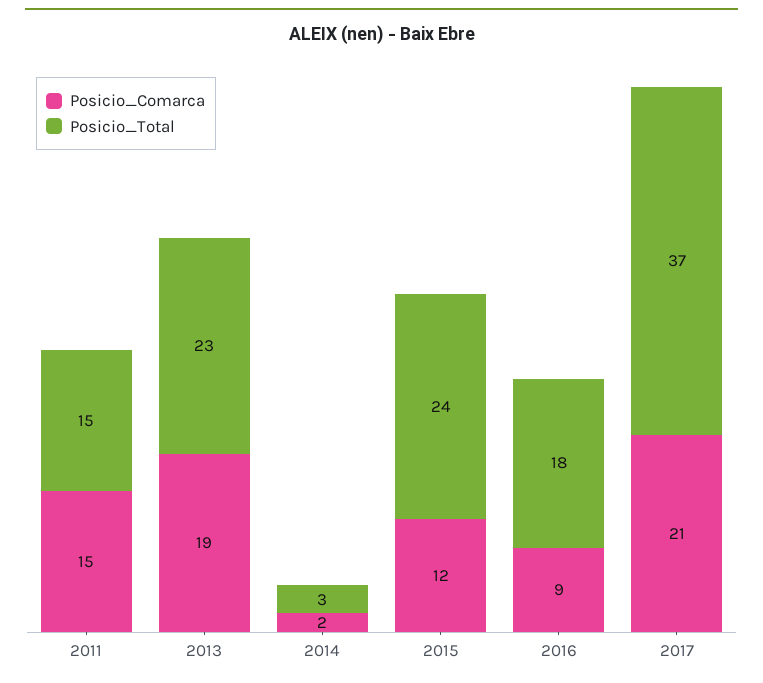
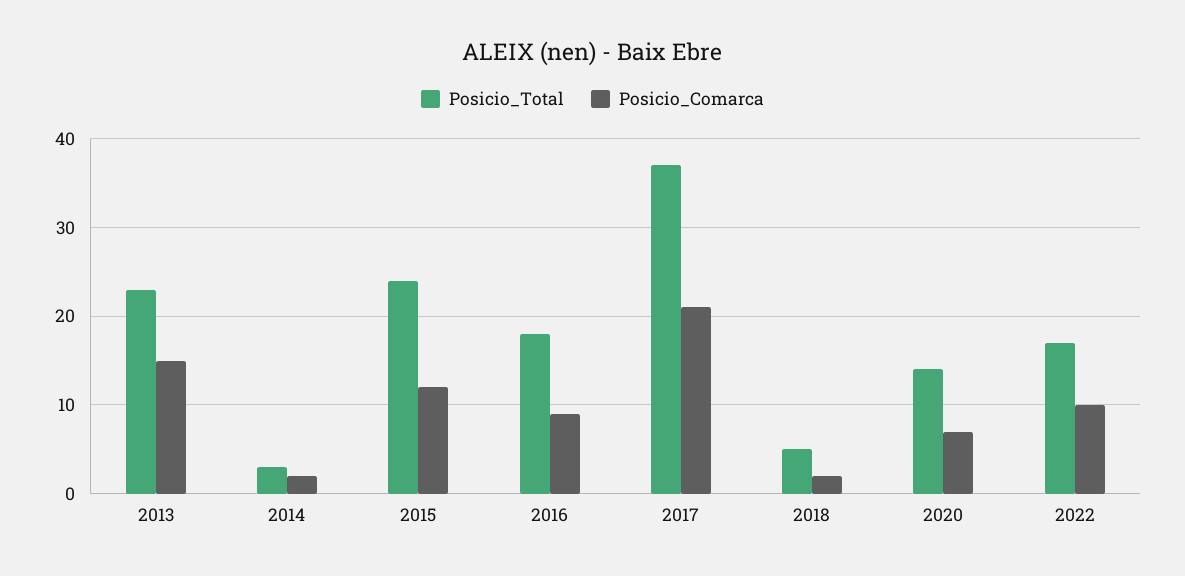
Posicio_Comarca, 2011: 15 -> none
Posicio_Total, 2011: 15 -> none
Posicio_Comarca, 2013: 19 -> 15
Posicio_Total, 2018: none -> 5
Posicio_Comarca, 2018: none -> 2
Posicio_Total, 2020: none -> 14
Posicio_Comarca, 2020: none -> 7
Posicio_Total, 2022: none -> 17
Posicio_Comarca, 2022: none -> 10

